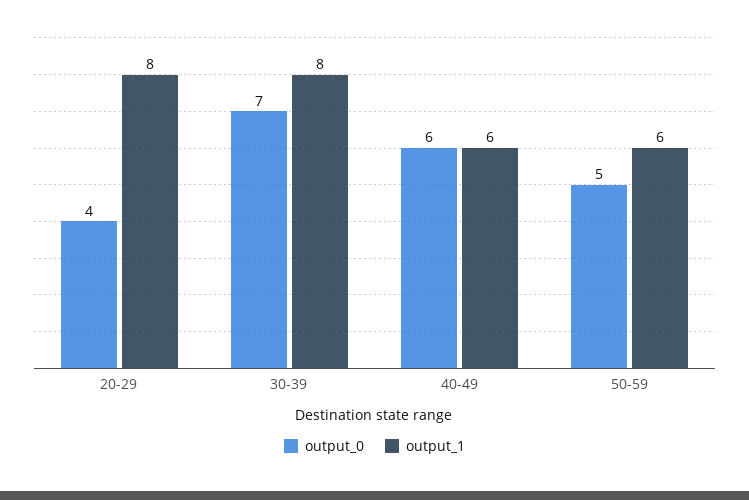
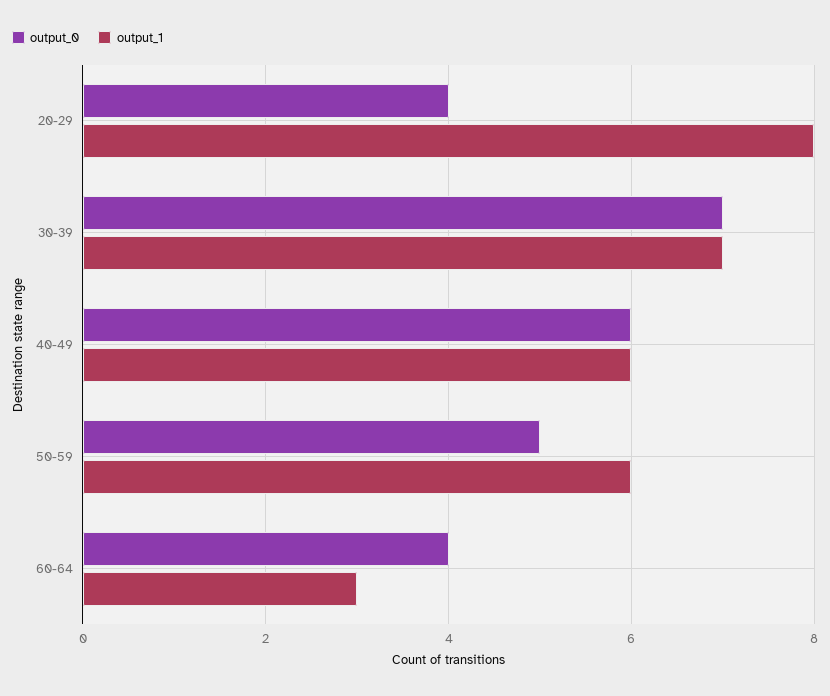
output_1, 30-39: 8 -> 7
output_0, 60-64: none -> 4
output_1, 60-64: none -> 3

